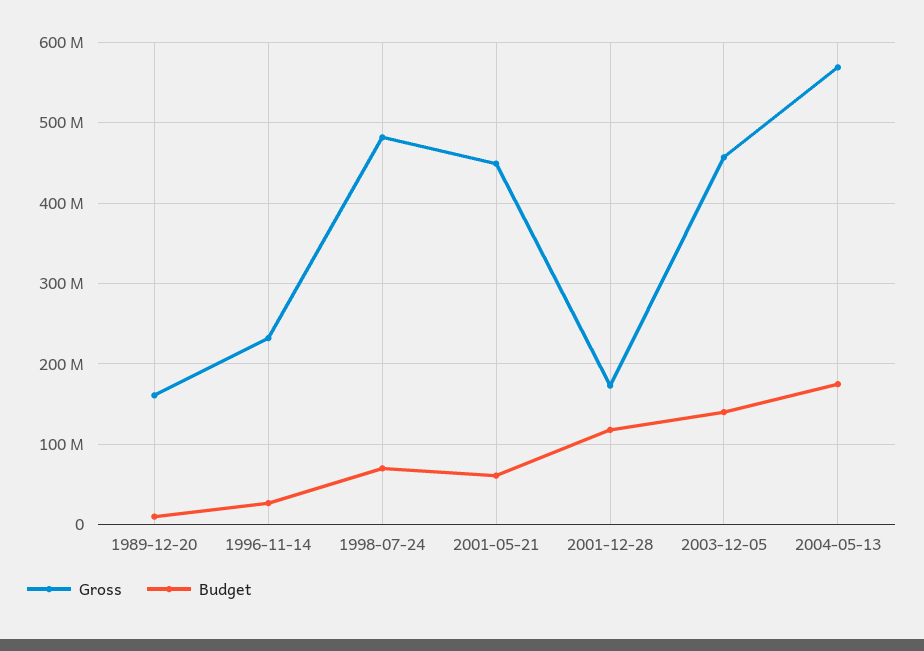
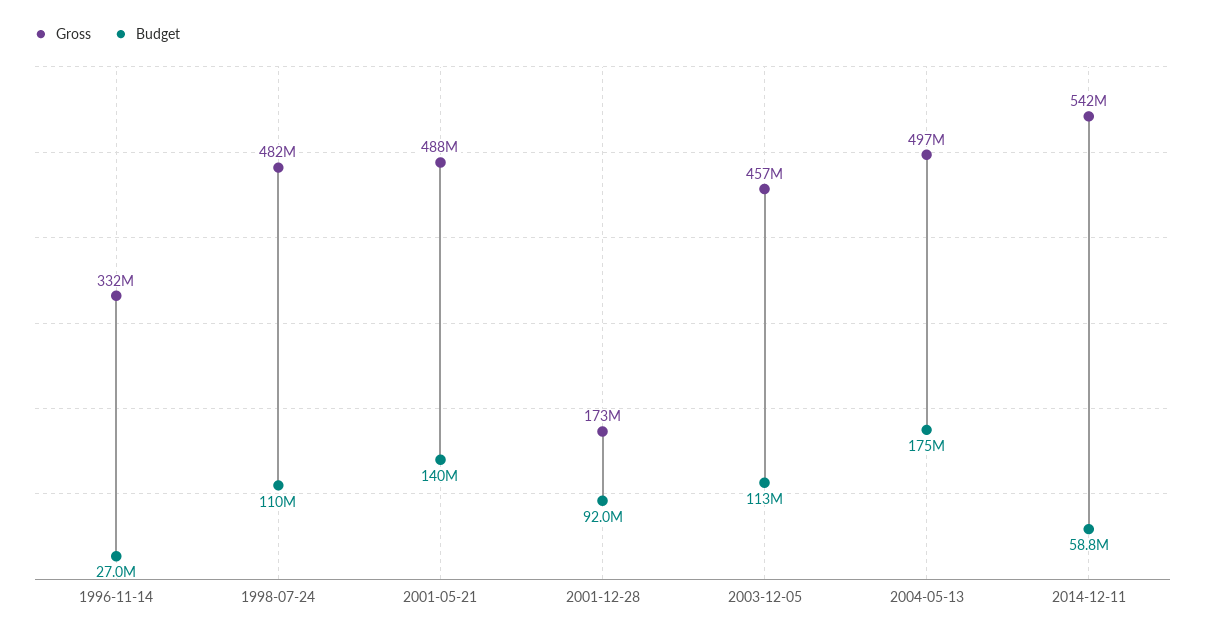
Gross, 1989-12-20: 160000000 -> none
Budget, 1989-12-20: 10000000 -> none
Gross, 1996-11-14: 230000000 -> 332000000
Budget, 1998-07-24: 70000000 -> 110000000
Gross, 2001-05-21: 450000000 -> 488000000
Budget, 2001-05-21: 60000000 -> 140000000
Budget, 2001-12-28: 120000000 -> 92000000
Budget, 2003-12-05: 140000000 -> 113000000
Gross, 2004-05-13: 570000000 -> 497000000
Gross, 2014-12-11: none -> 542000000
Budget, 2014-12-11: none -> 58800000

